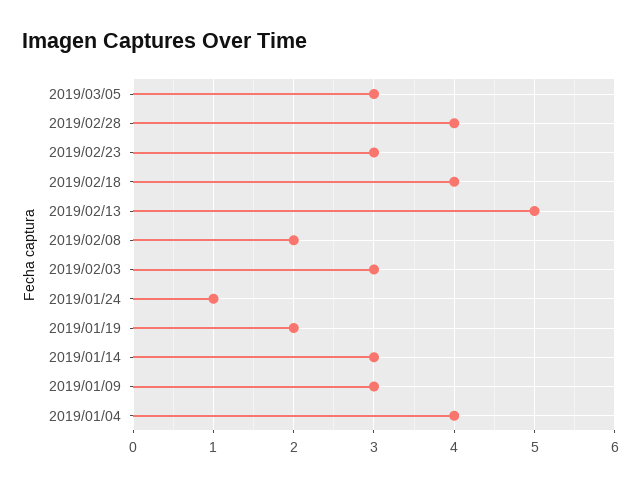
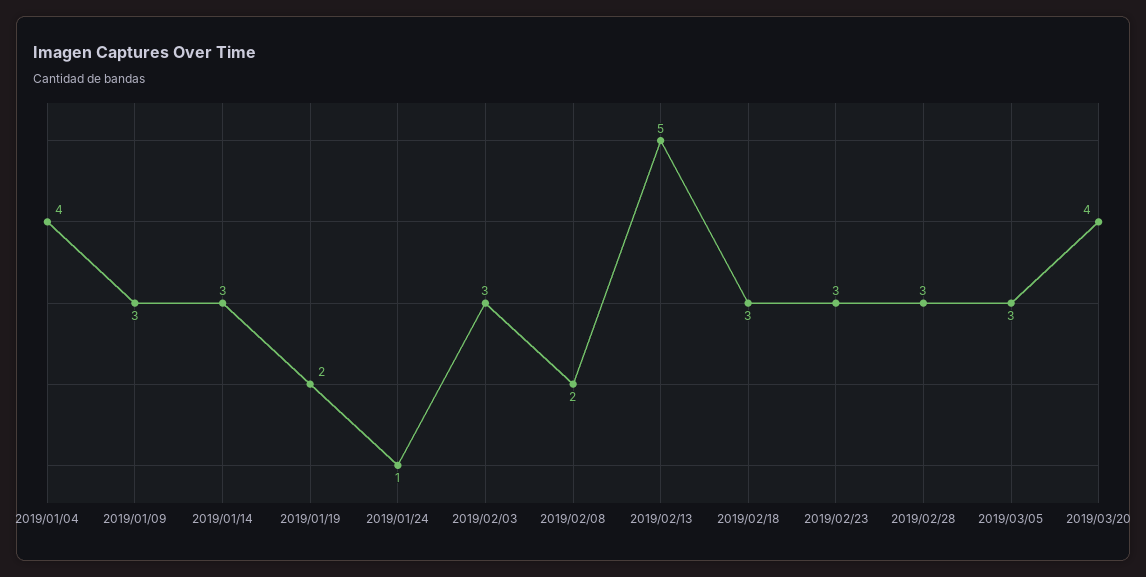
2019/02/28: 4 -> 3
2019/02/18: 4 -> 3
2019/03/20: none -> 4

